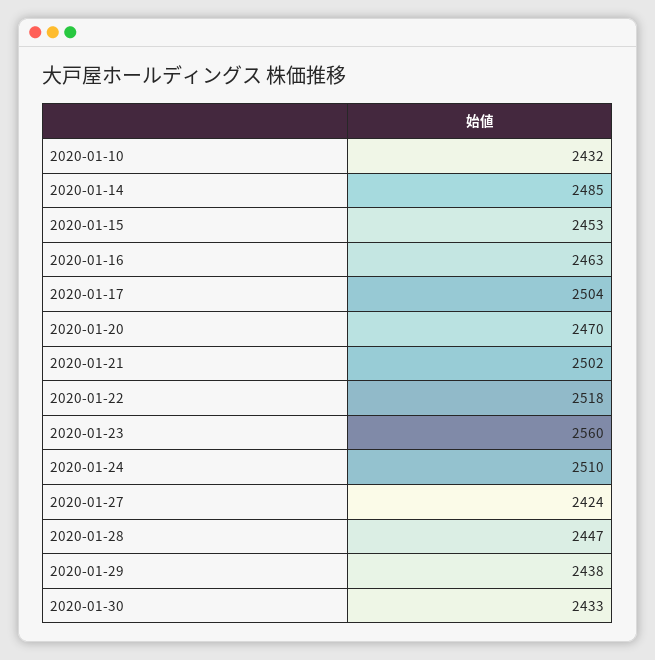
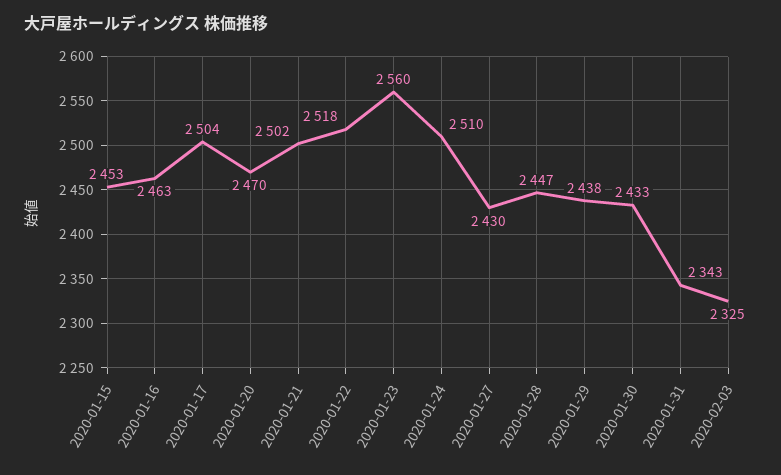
2020-01-10: 2432 -> none
2020-01-14: 2485 -> none
2020-01-27: 2424 -> 2430
2020-01-31: none -> 2343
2020-02-03: none -> 2325

